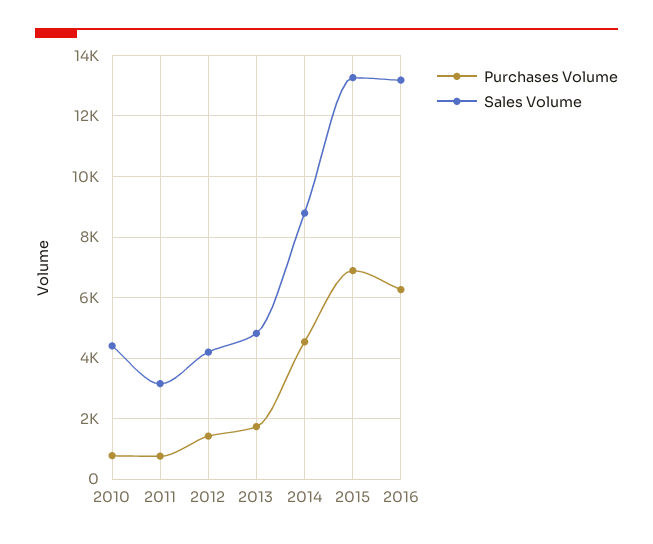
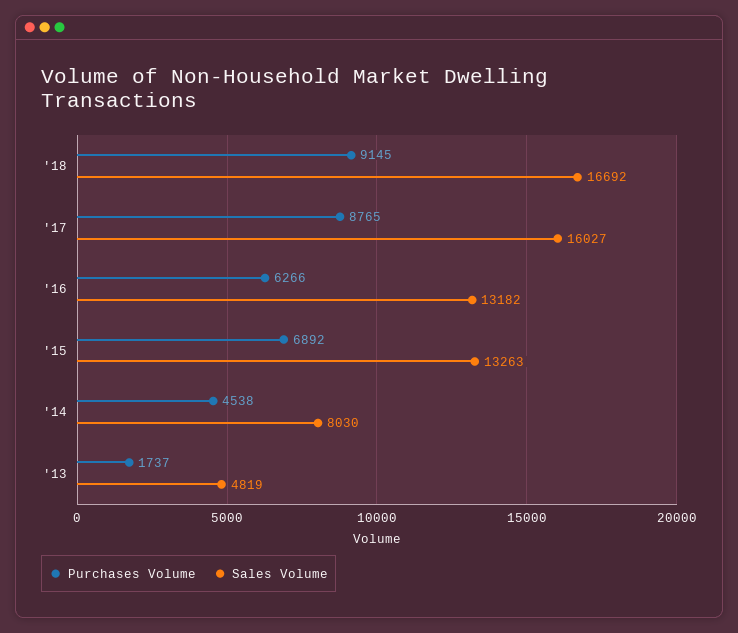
Purchases Volume, 2010: 800 -> none
Sales Volume, 2010: 4400 -> none
Purchases Volume, 2011: 800 -> none
Sales Volume, 2011: 3200 -> none
Purchases Volume, 2012: 1400 -> none
Sales Volume, 2012: 4200 -> none
Sales Volume, 2014: 8800 -> 8030
Purchases Volume, '18: none -> 9145
Sales Volume, '18: none -> 16692
Purchases Volume, '17: none -> 8765
Sales Volume, '17: none -> 16027

